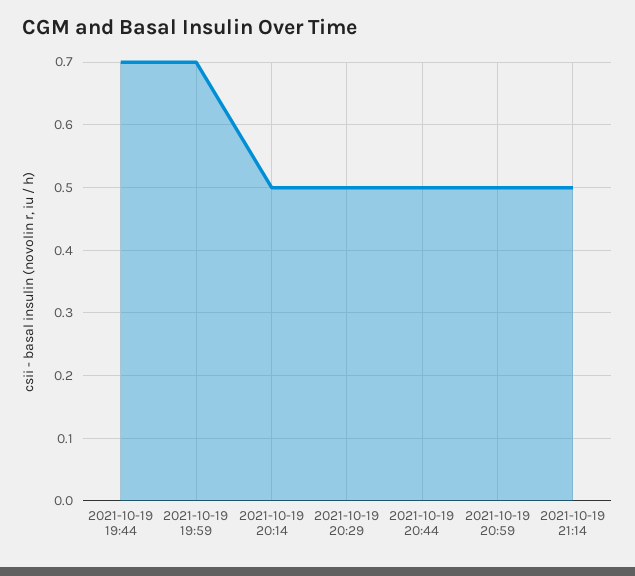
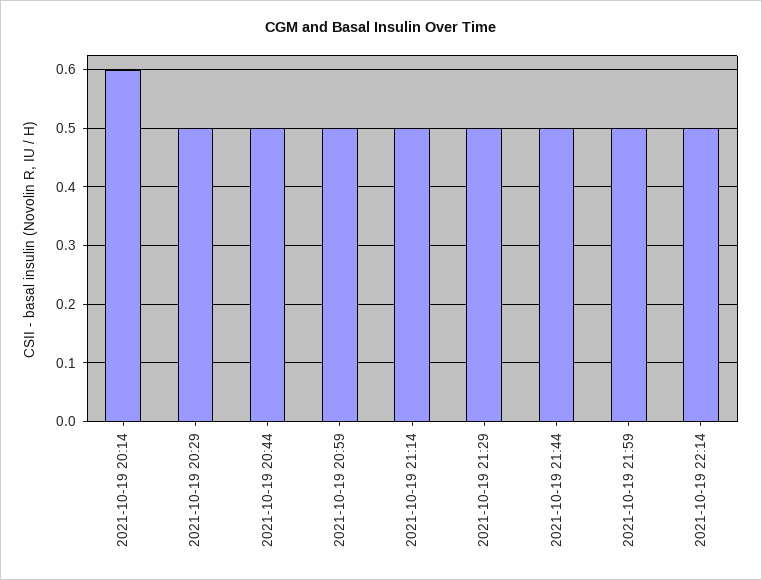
2021-10-19 19:44: 0.7 -> none
2021-10-19 19:59: 0.7 -> none
2021-10-19 20:14: 0.5 -> 0.6
2021-10-19 21:29: none -> 0.5
2021-10-19 21:44: none -> 0.5
2021-10-19 21:59: none -> 0.5
2021-10-19 22:14: none -> 0.5

